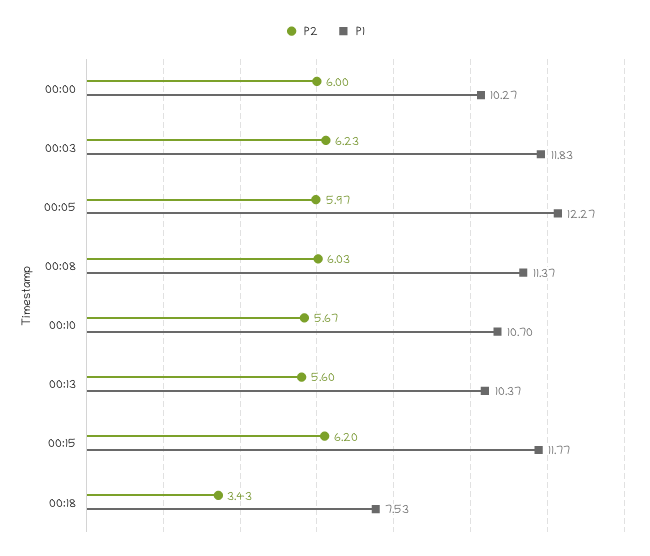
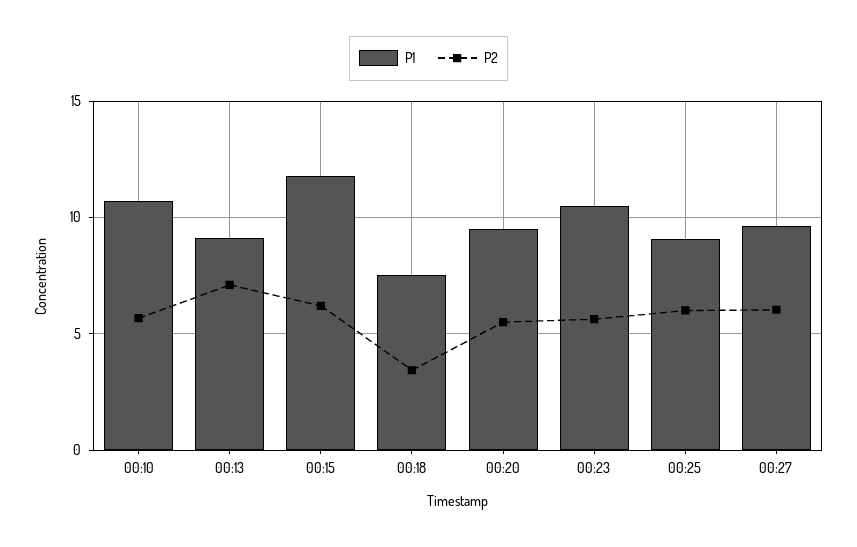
P2, 00:00: 6 -> none
P1, 00:00: 10.27 -> none
P2, 00:03: 6.23 -> none
P1, 00:03: 11.83 -> none
P2, 00:05: 5.97 -> none
P1, 00:05: 12.27 -> none
P2, 00:08: 6.03 -> none
P1, 00:08: 11.37 -> none
P2, 00:13: 5.6 -> 7
P1, 00:13: 10.37 -> 9
P1, 00:20: none -> 9.5
P2, 00:20: none -> 5.5
P1, 00:23: none -> 10.5
P2, 00:23: none -> 5.5
P1, 00:25: none -> 9
P2, 00:25: none -> 6
P1, 00:27: none -> 9.5
P2, 00:27: none -> 6

